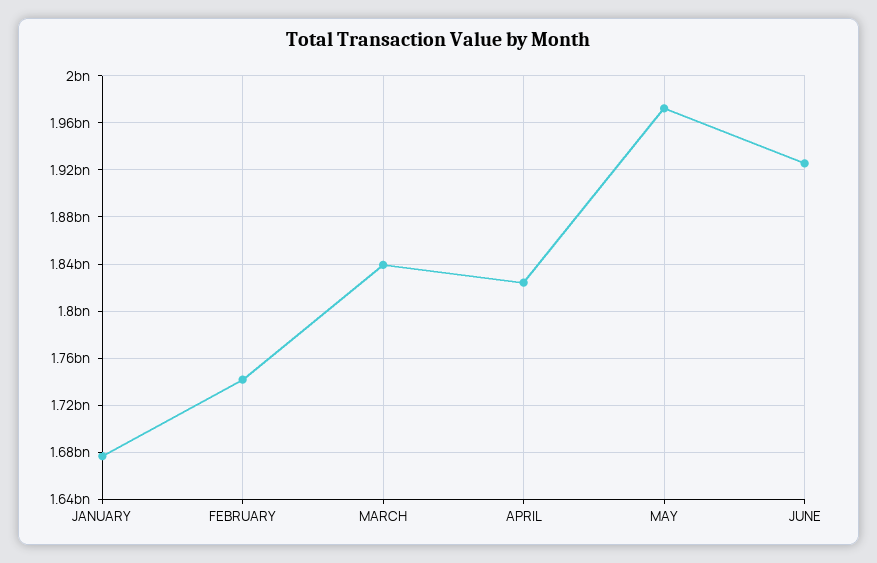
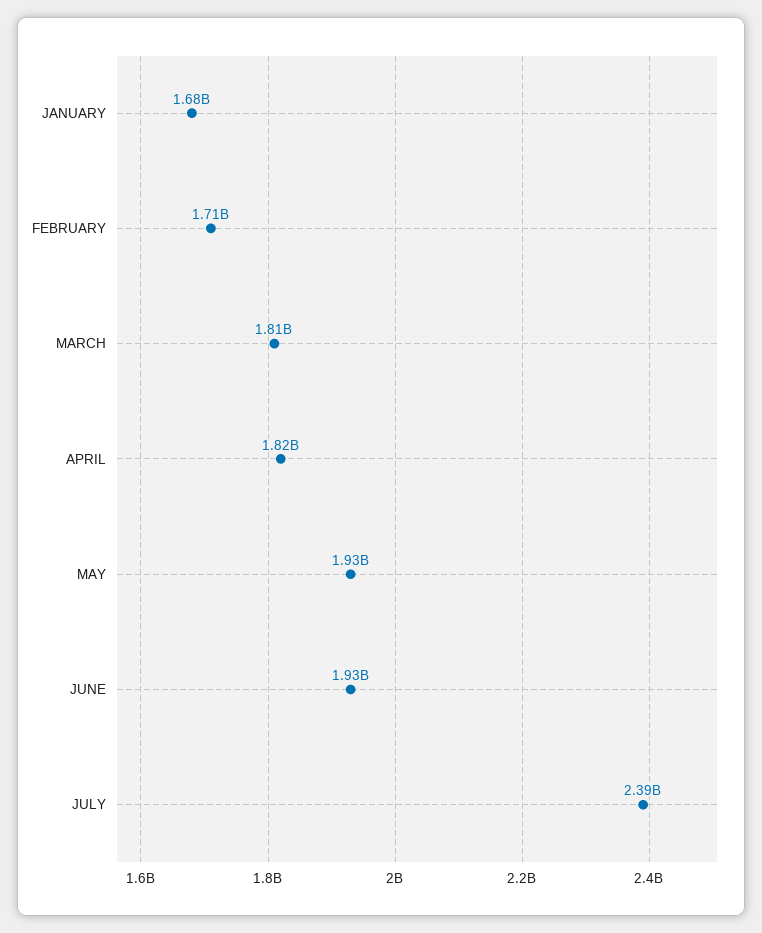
FEBRUARY: 1740000000 -> 1710000000
MARCH: 1840000000 -> 1810000000
MAY: 1970000000 -> 1930000000
JULY: none -> 2390000000

